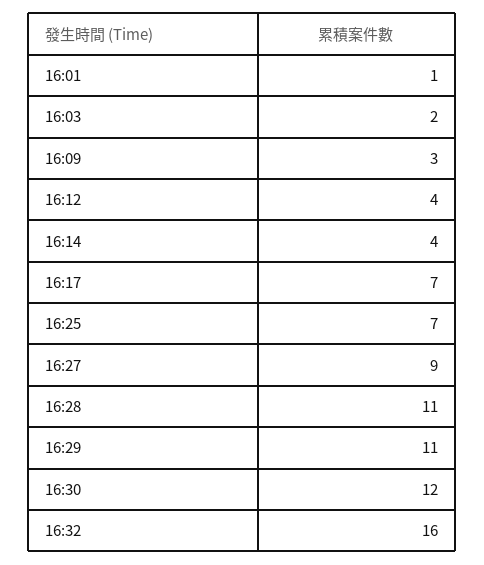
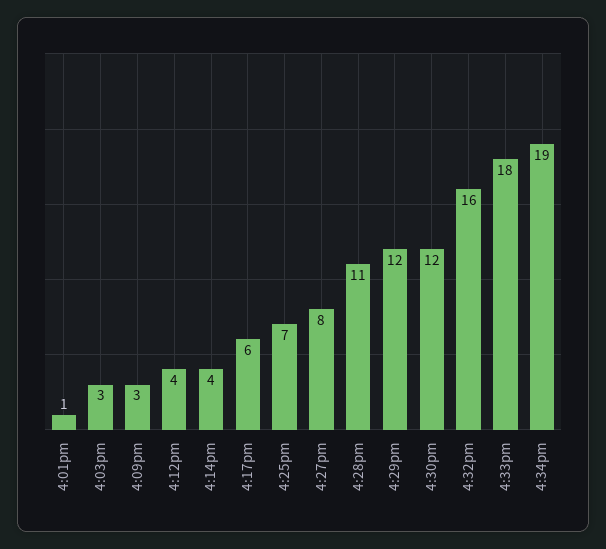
16:03: 2 -> 3
16:17: 7 -> 6
16:27: 9 -> 8
16:29: 11 -> 12
4:33pm: none -> 18
4:34pm: none -> 19

